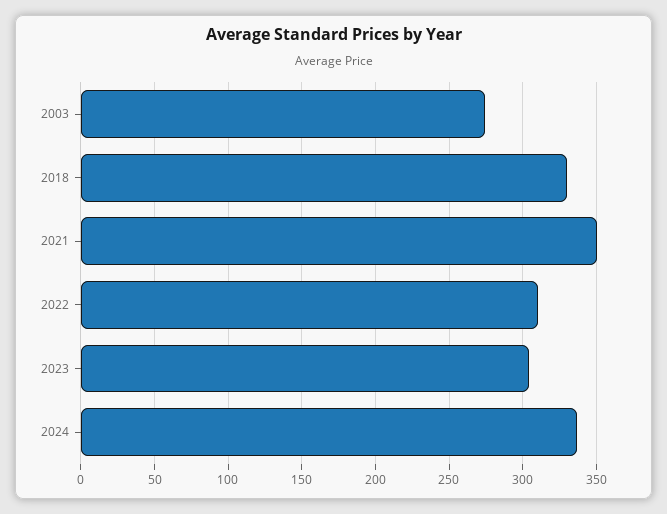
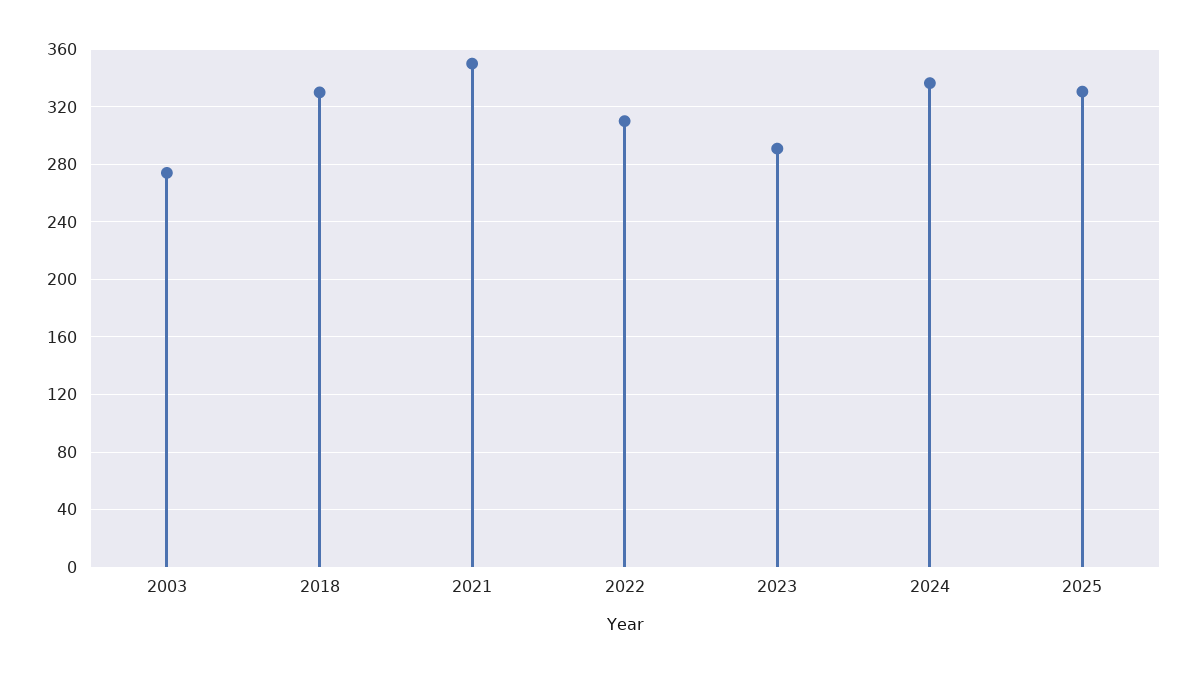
2023: 305 -> 290
2025: none -> 330

